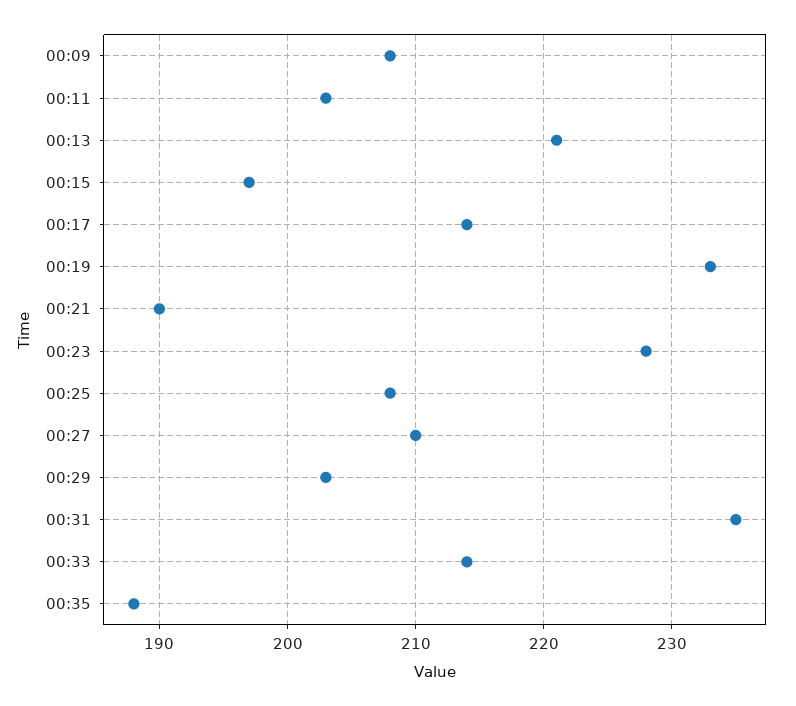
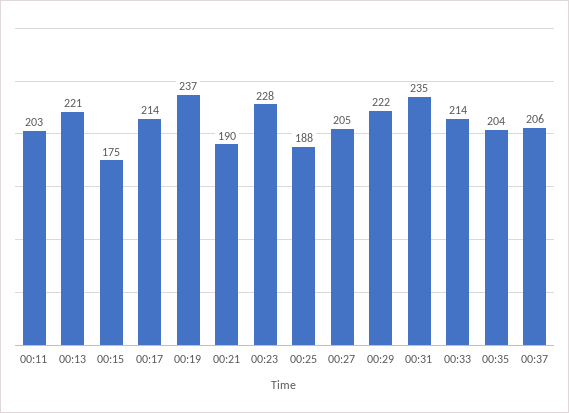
00:09: 208 -> none
00:15: 197 -> 175
00:19: 233 -> 237
00:25: 208 -> 188
00:27: 210 -> 205
00:29: 203 -> 222
00:35: 188 -> 204
00:37: none -> 206

